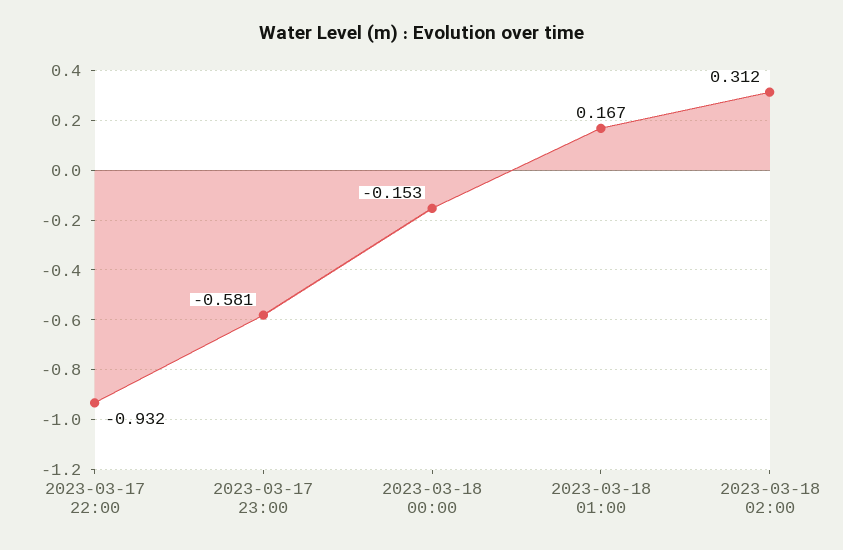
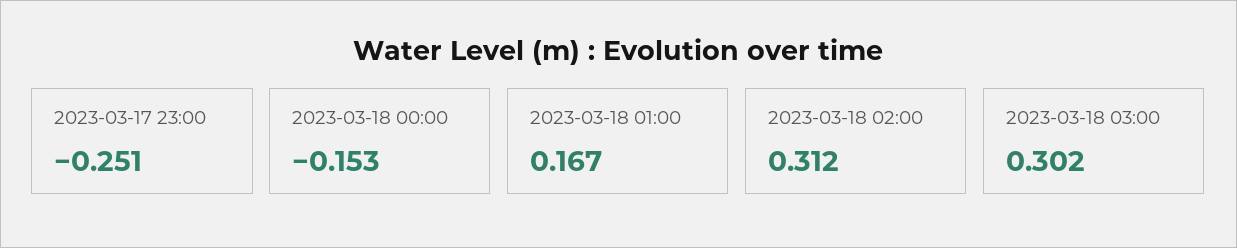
2023-03-17 22:00: -0.932 -> none
2023-03-17 23:00: -0.581 -> -0.251
2023-03-18 03:00: none -> 0.302

